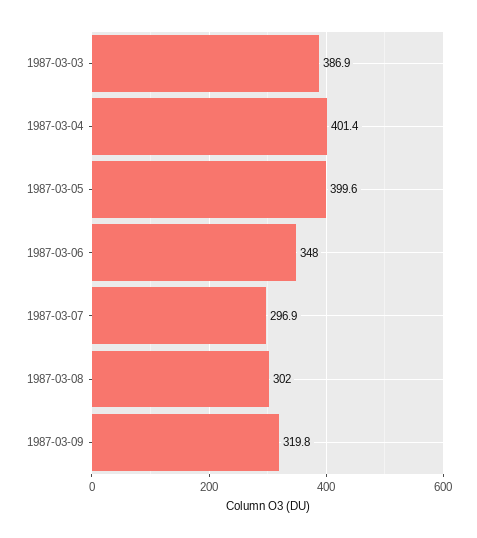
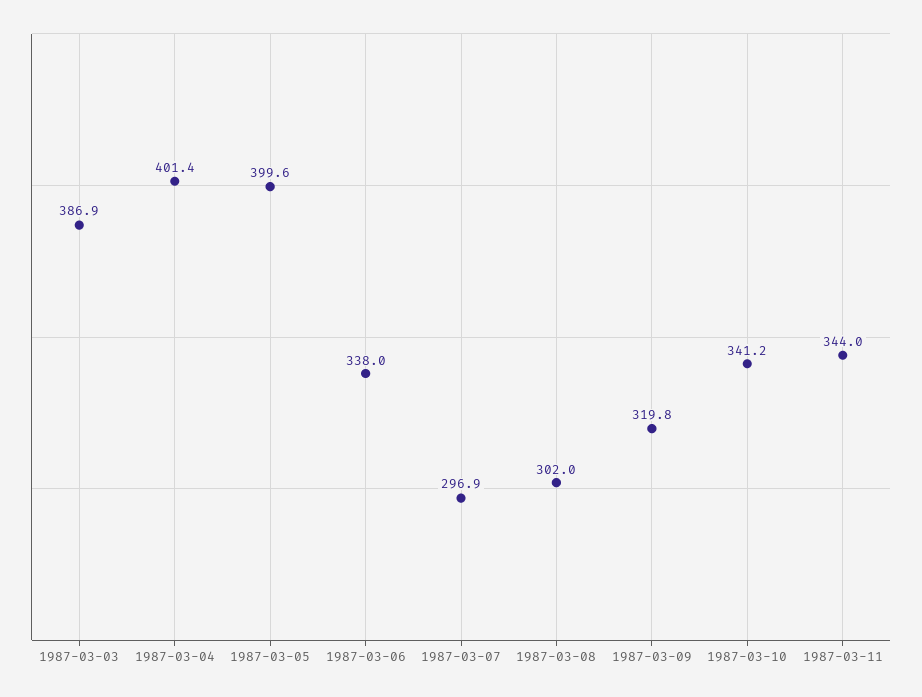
1987-03-06: 348 -> 338
1987-03-10: none -> 341.2
1987-03-11: none -> 344

